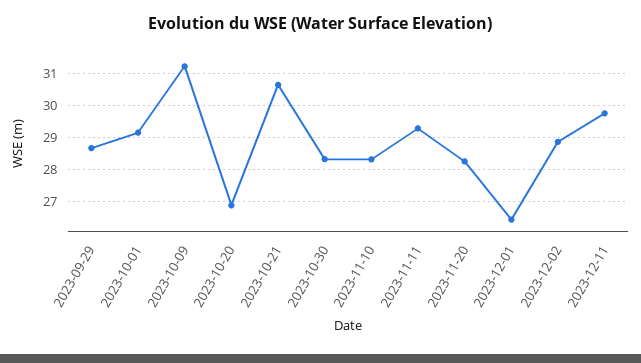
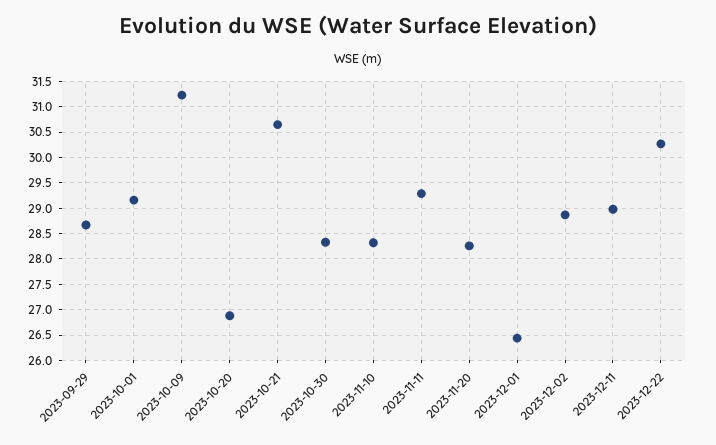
2023-12-11: 29.8 -> 29
2023-12-22: none -> 30.25

